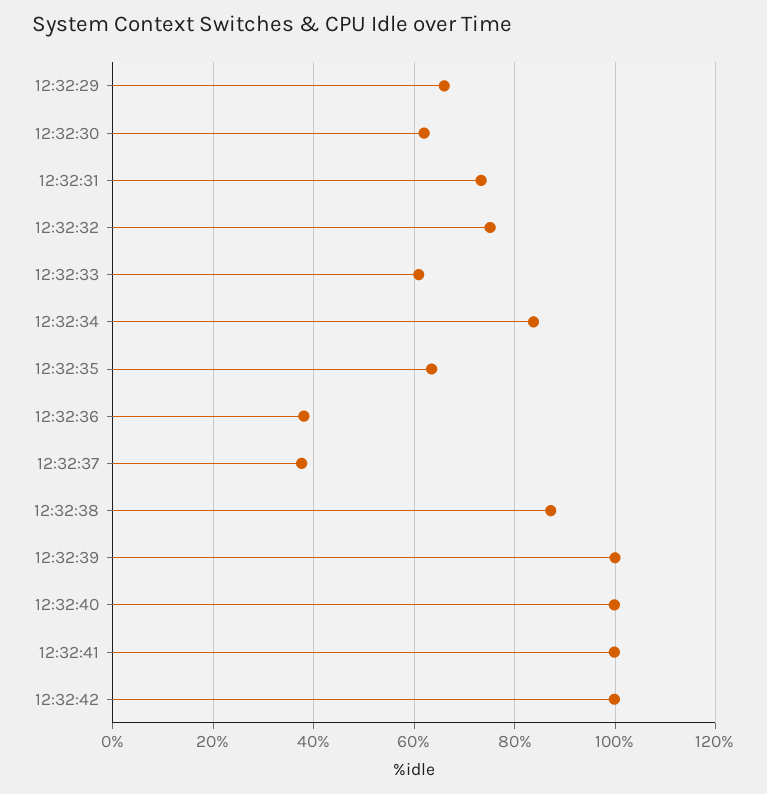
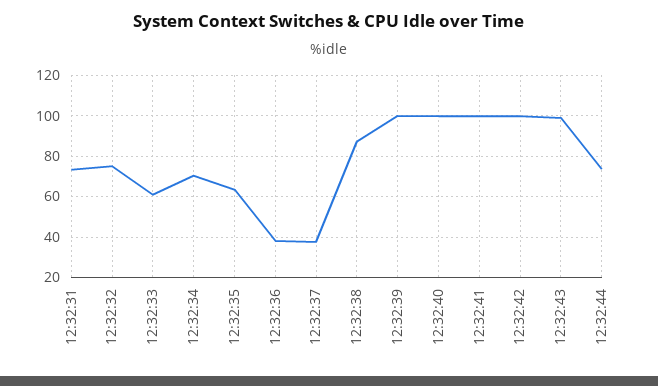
12:32:29: 66 -> none
12:32:30: 62 -> none
12:32:34: 84 -> 70
12:32:43: none -> 100
12:32:44: none -> 75

